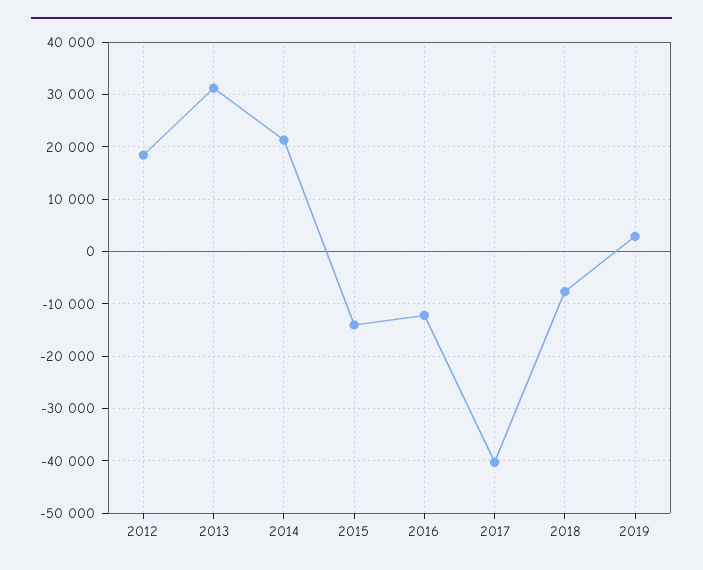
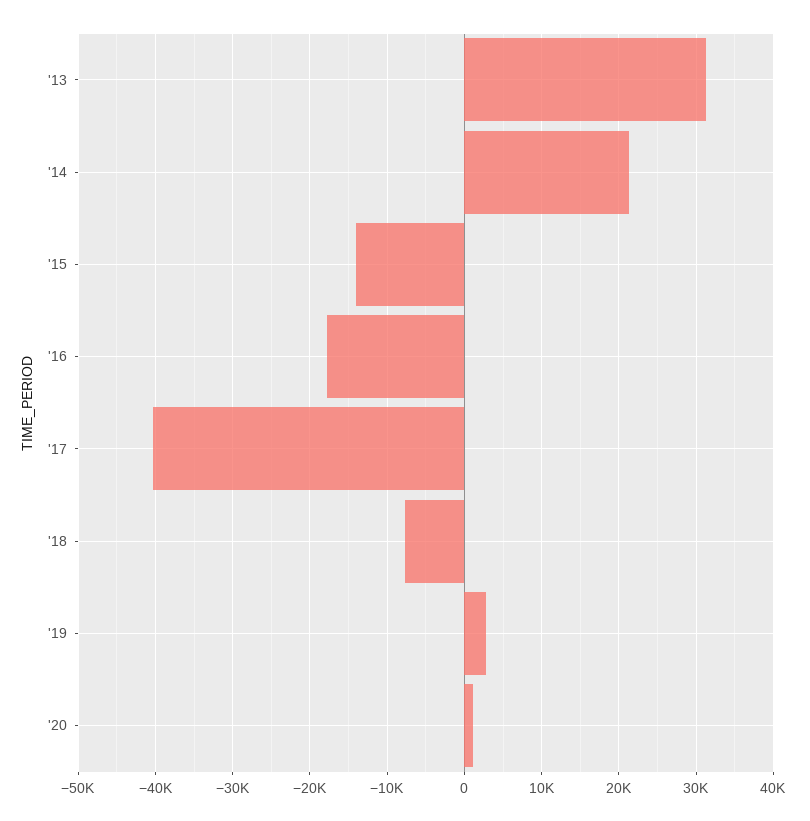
2012: 18000 -> none
2016: -12000 -> -18000
'20: none -> 1000

